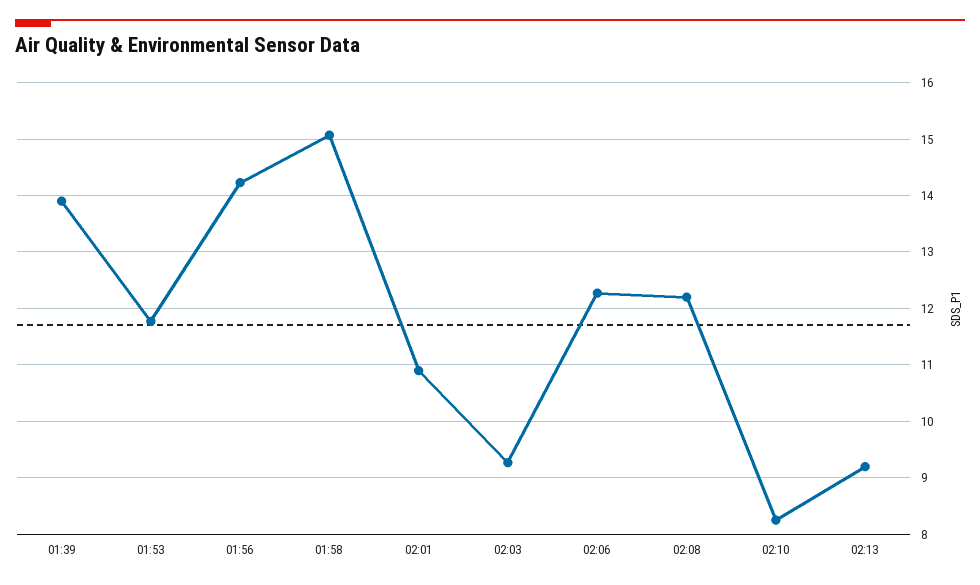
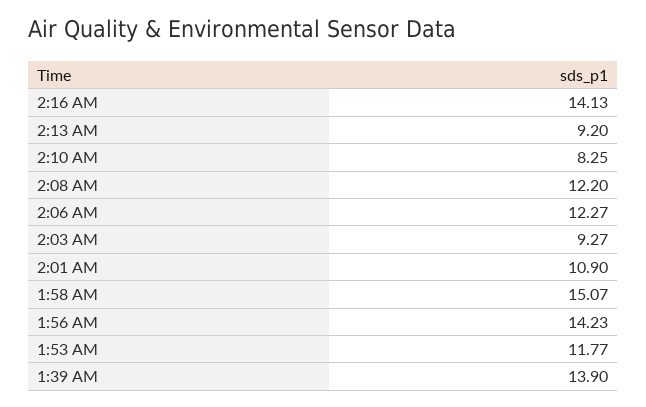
2:16 AM: none -> 14.13

